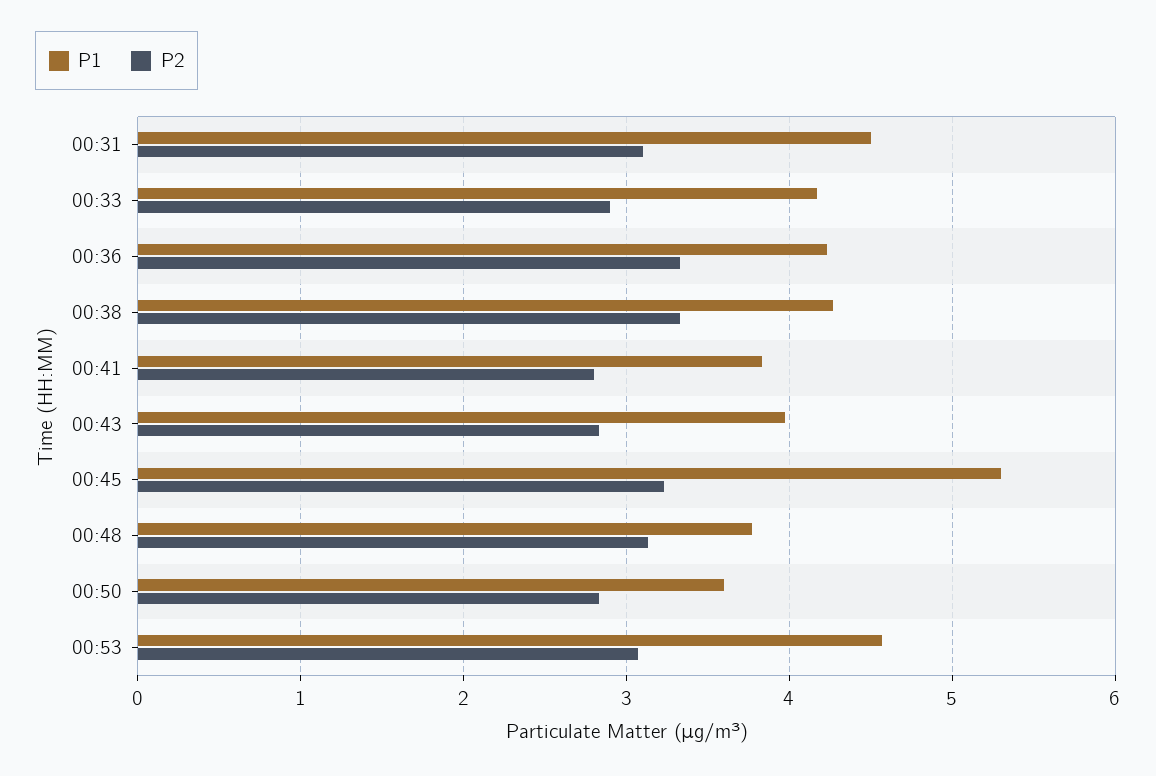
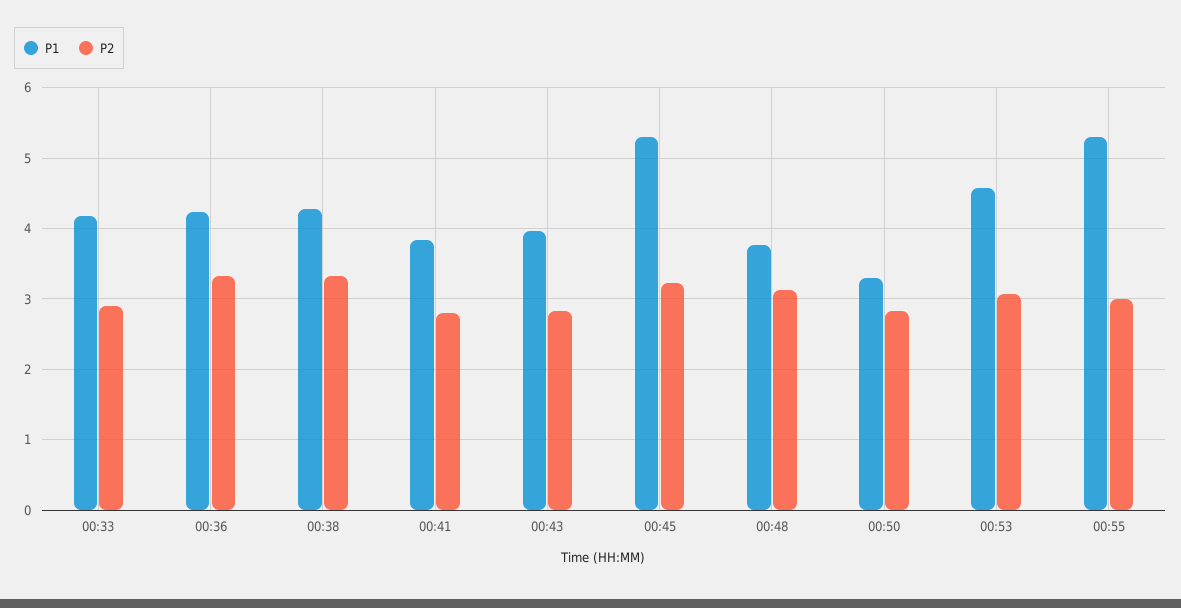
P1, 00:31: 4.5 -> none
P2, 00:31: 3.1 -> none
P1, 00:50: 3.6 -> 3.3
P1, 00:55: none -> 5.3
P2, 00:55: none -> 3

